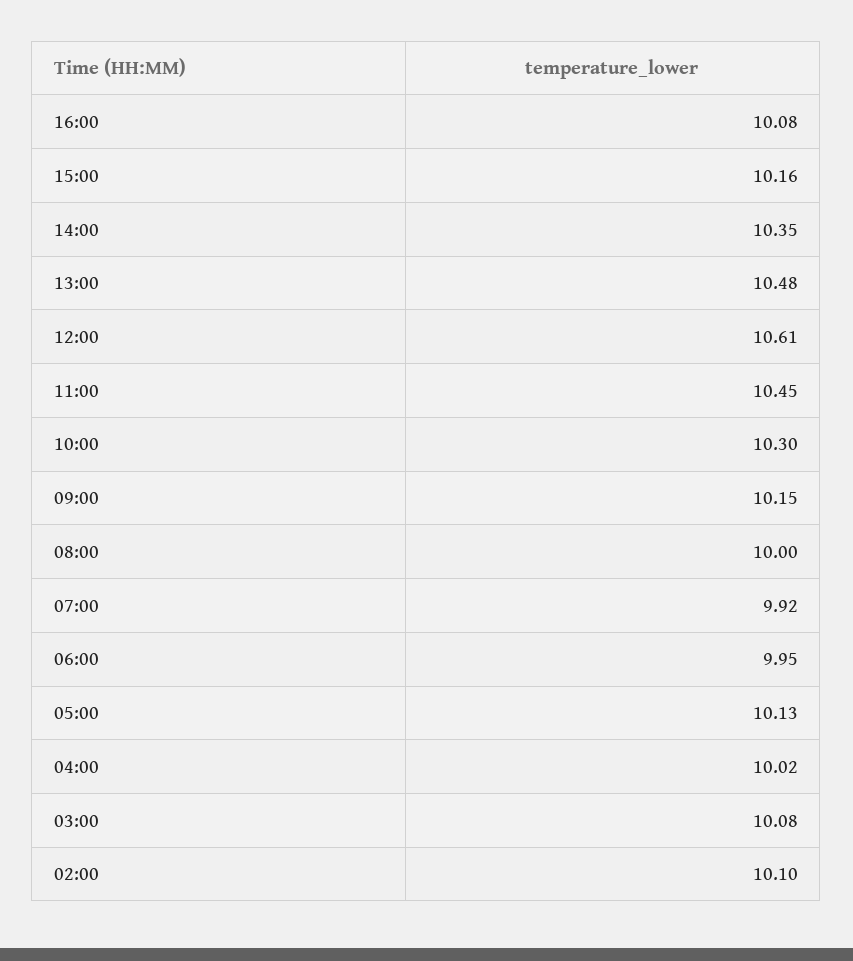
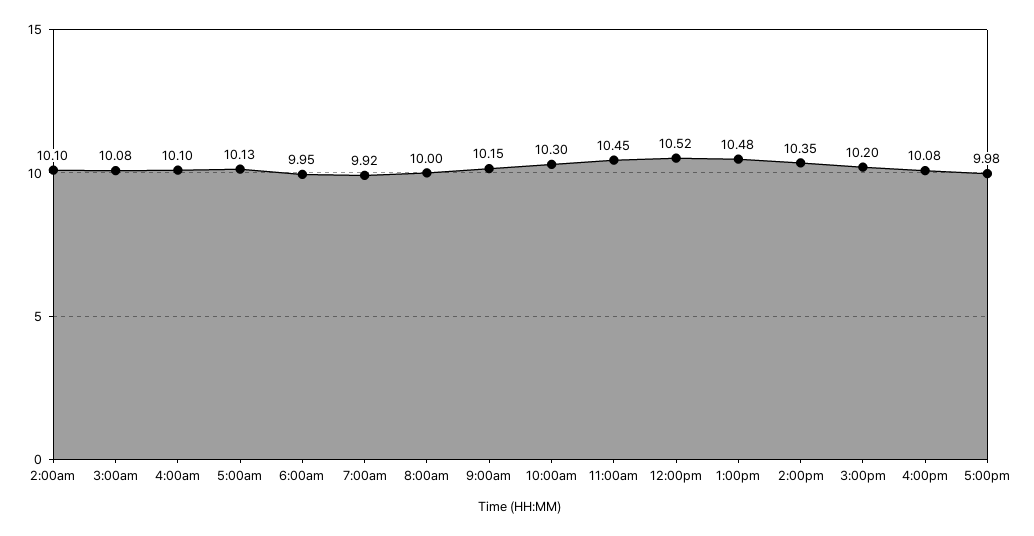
15:00: 10.16 -> 10.2
12:00: 10.61 -> 10.52
04:00: 10.02 -> 10.1
5:00pm: none -> 9.98

